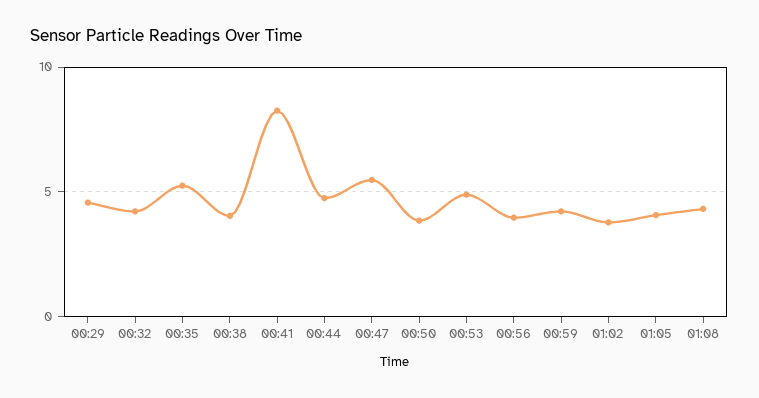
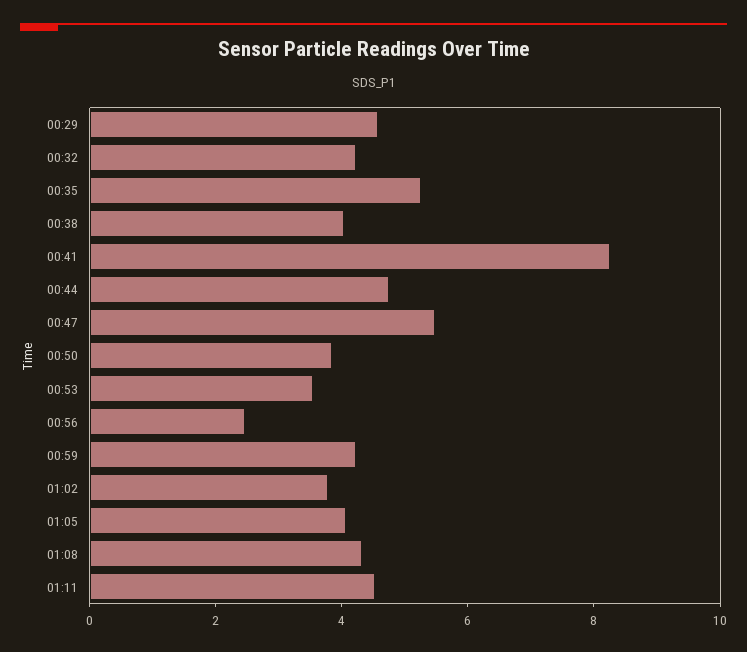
00:53: 5 -> 3.5
00:56: 4 -> 2.5
01:11: none -> 4.5

